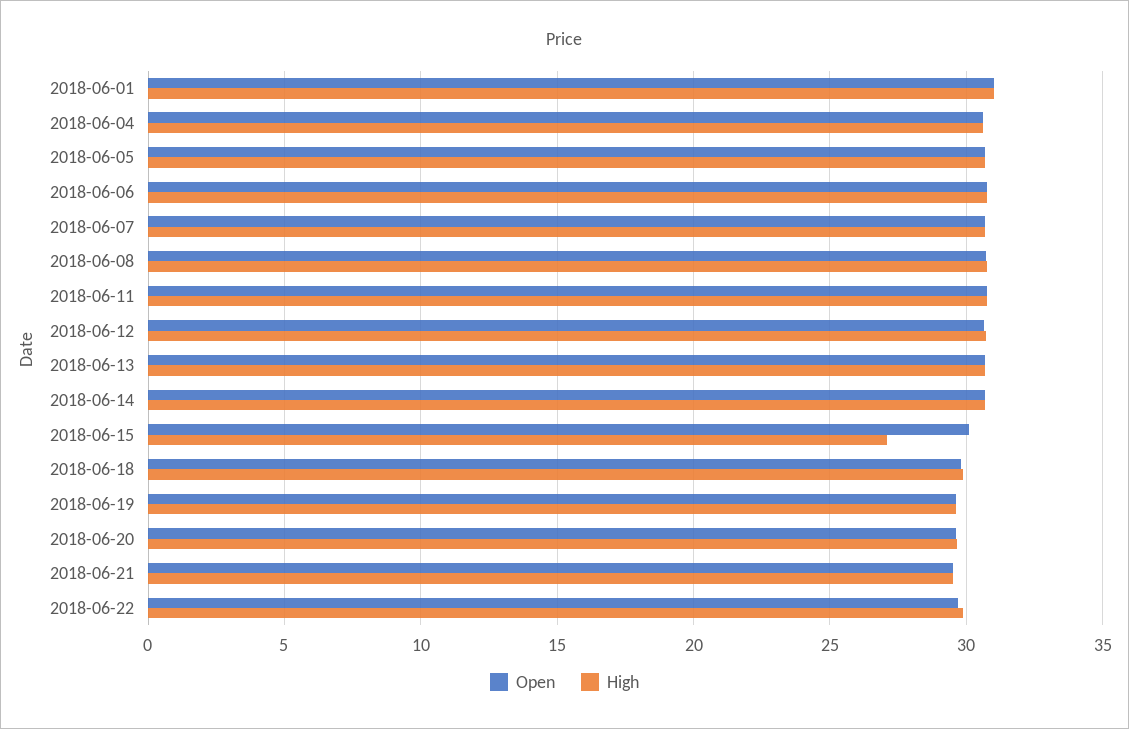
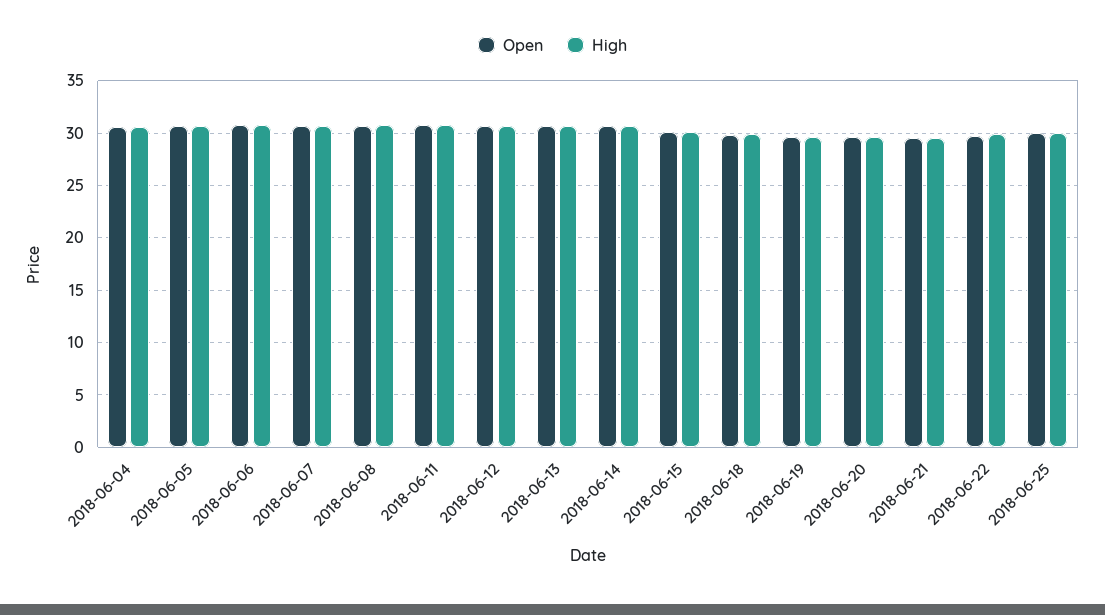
Open, 2018-06-01: 31 -> none
High, 2018-06-01: 31 -> none
High, 2018-06-15: 27 -> 30
Open, 2018-06-25: none -> 30
High, 2018-06-25: none -> 30

